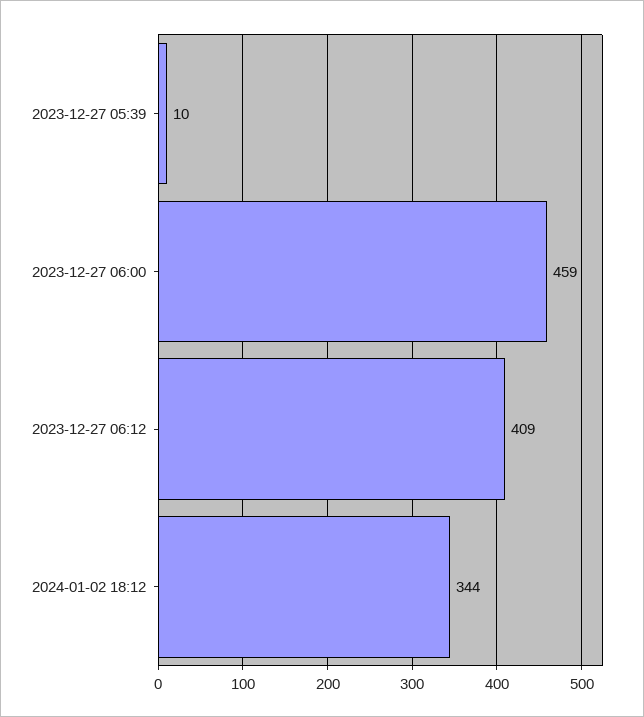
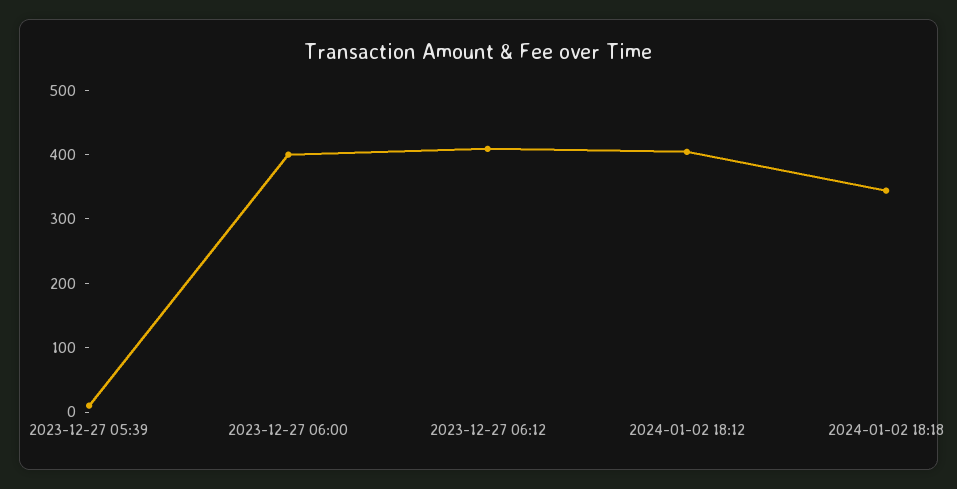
2023-12-27 06:00: 459 -> 400
2024-01-02 18:12: 344 -> 400
2024-01-02 18:18: none -> 340

